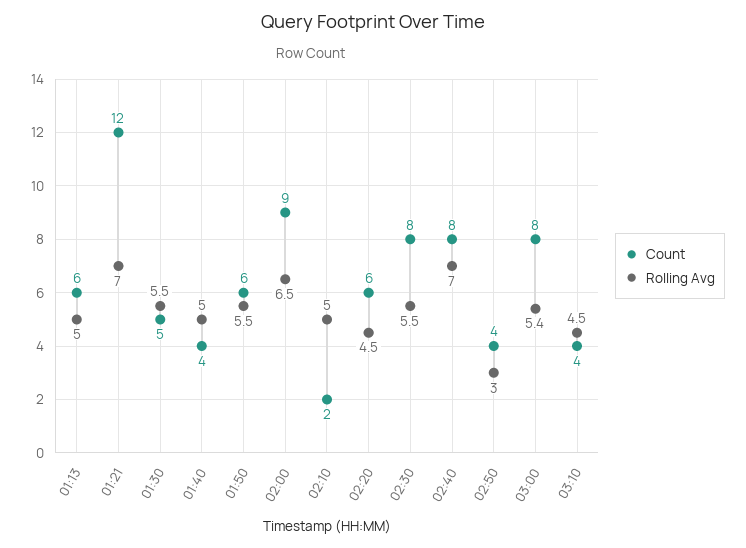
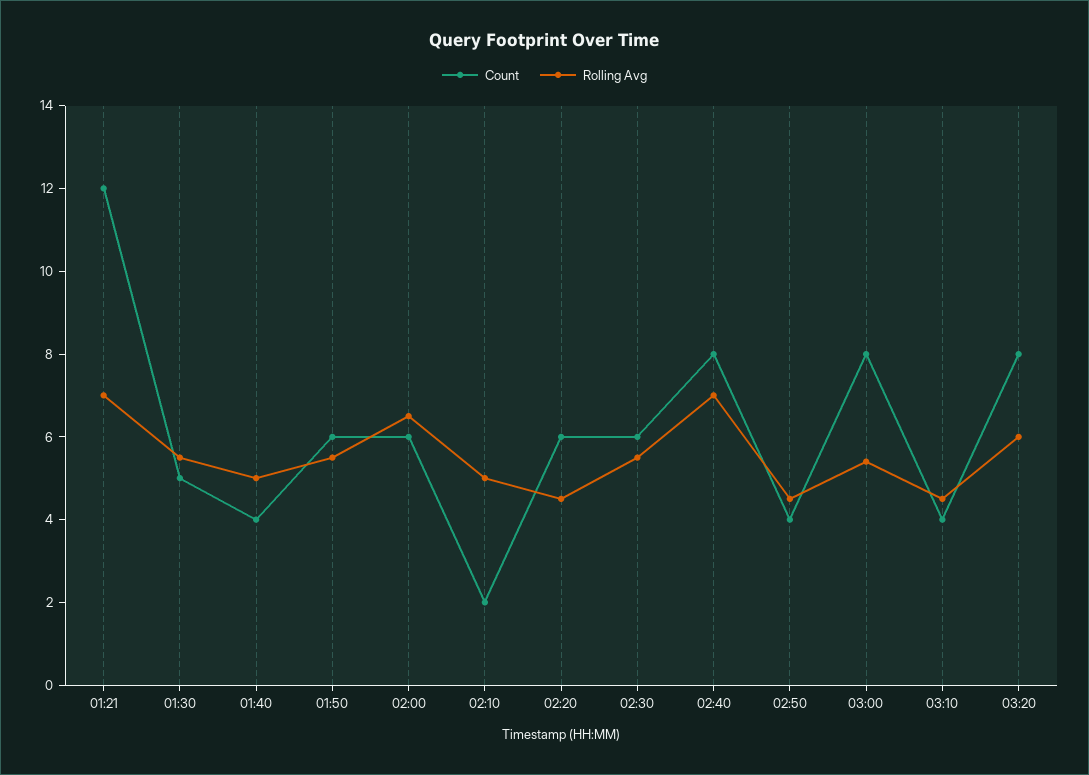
Count, 01:13: 6 -> none
Rolling Avg, 01:13: 5 -> none
Count, 02:00: 9 -> 6
Count, 02:30: 8 -> 6
Rolling Avg, 02:50: 3 -> 4.5
Count, 03:20: none -> 8
Rolling Avg, 03:20: none -> 6

